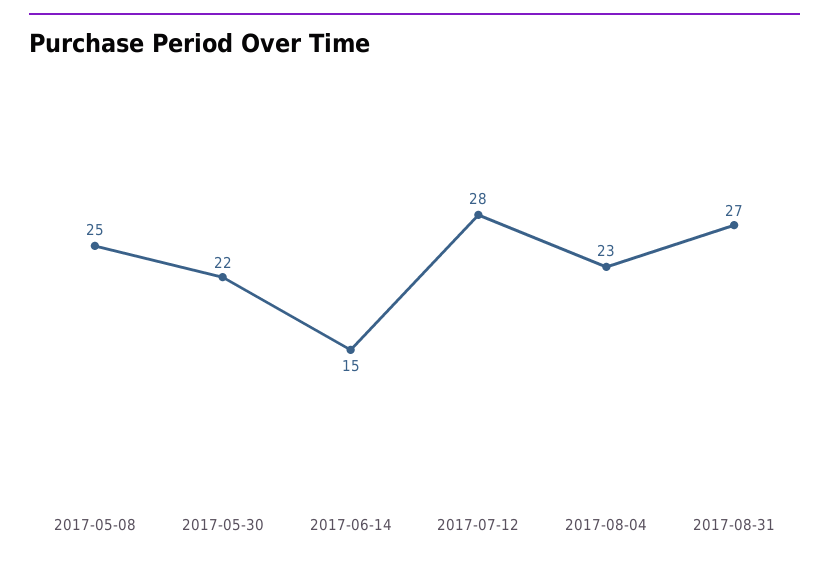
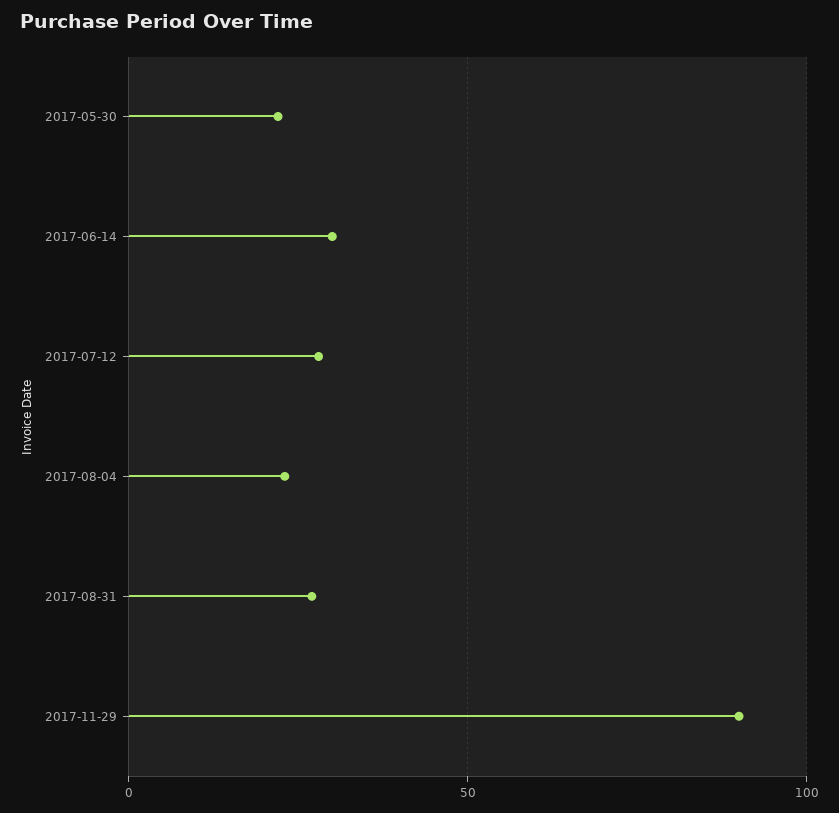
2017-05-08: 25 -> none
2017-06-14: 15 -> 30
2017-11-29: none -> 90

